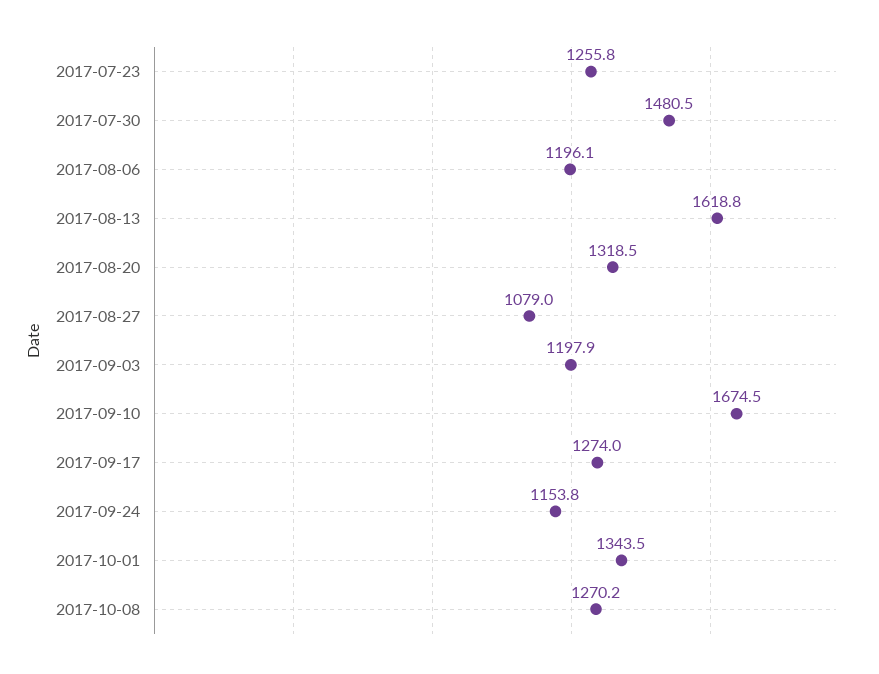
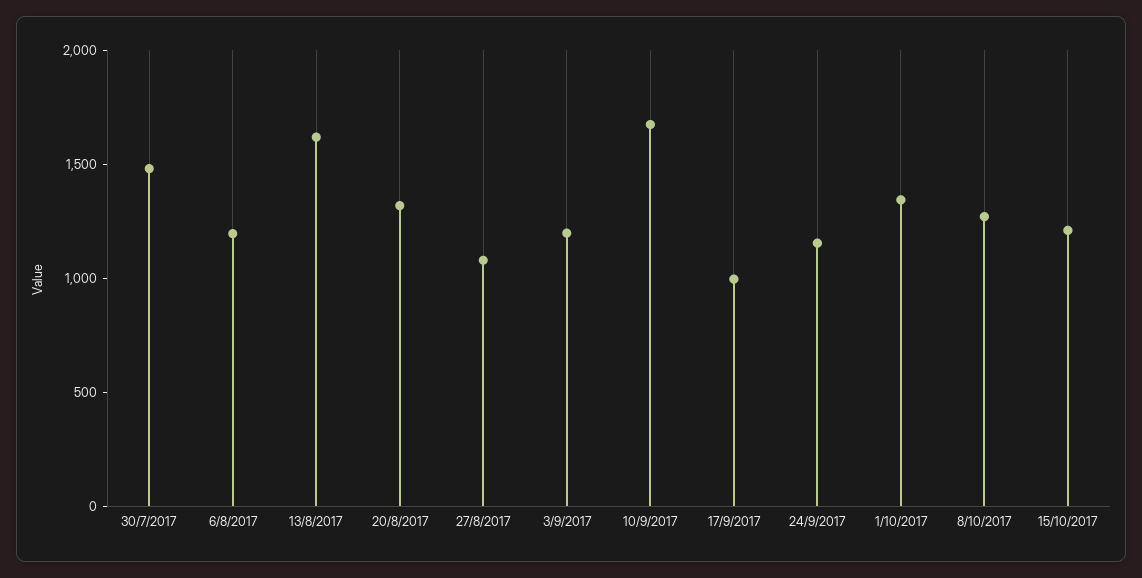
2017-07-23: 1255.8 -> none
2017-09-17: 1274 -> 1000
15/10/2017: none -> 1200

